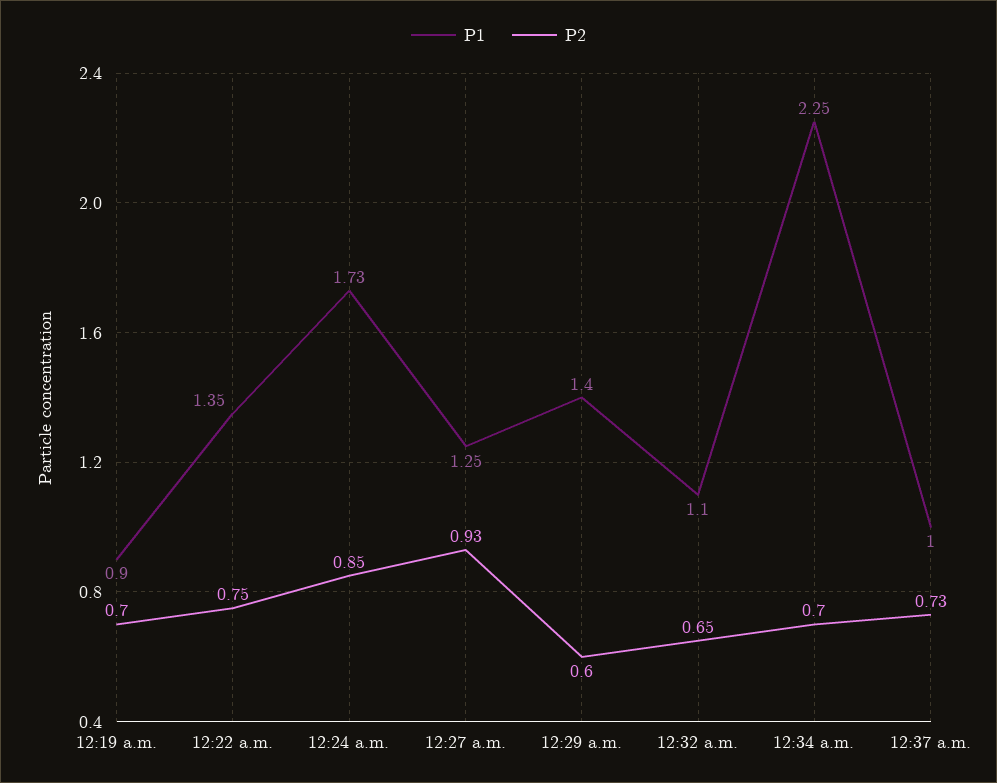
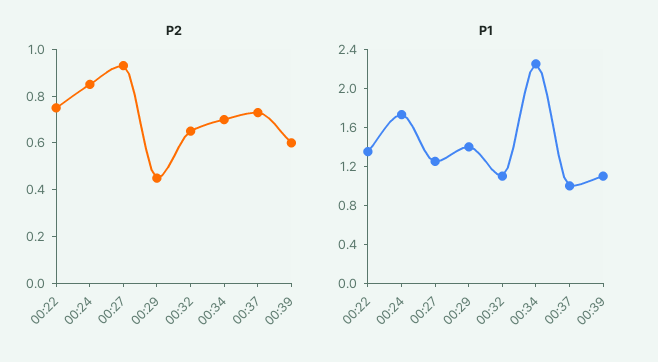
P1, 12:19 a.m.: 0.9 -> none
P2, 12:19 a.m.: 0.7 -> none
P2, 12:29 a.m.: 0.6 -> 0.45
P2, 00:39: none -> 0.6
P1, 00:39: none -> 1.1

